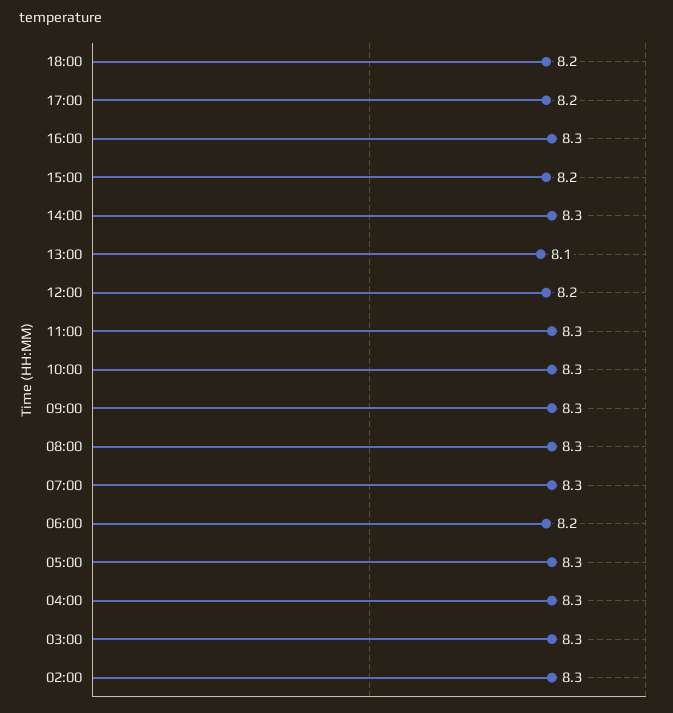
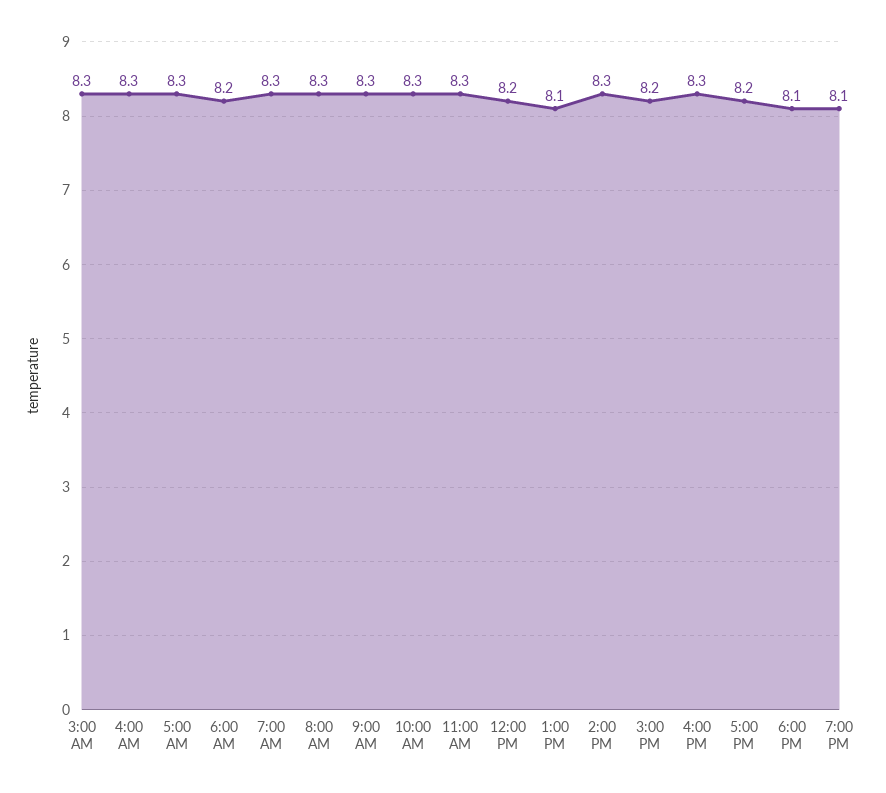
18:00: 8.2 -> 8.1
02:00: 8.3 -> none
7:00 PM: none -> 8.1

